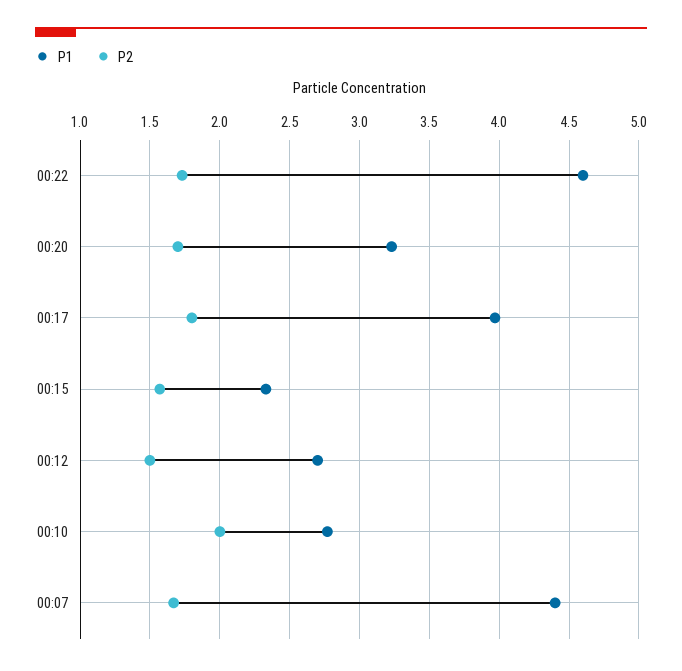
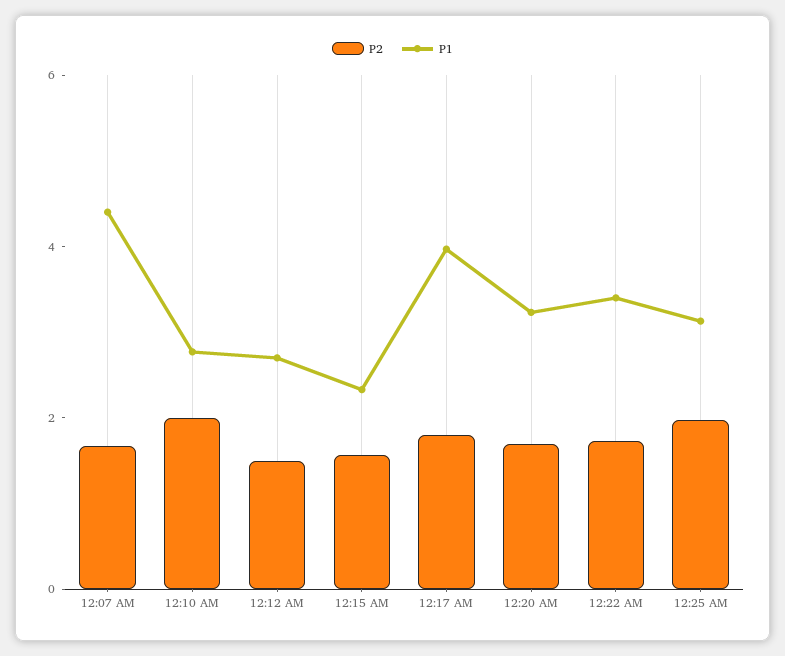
P1, 00:22: 4.6 -> 3.5
P2, 12:25 AM: none -> 2
P1, 12:25 AM: none -> 3

